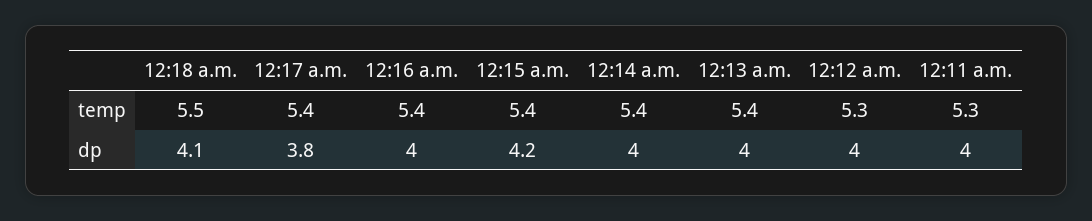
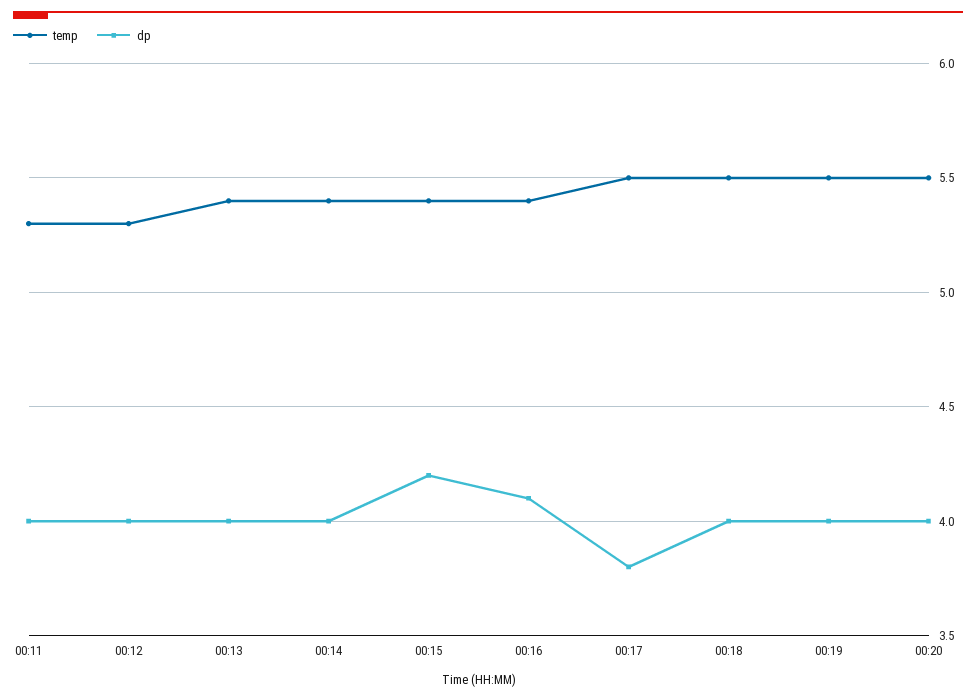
temp, 12:17 a.m.: 5.4 -> 5.5
dp, 12:18 a.m.: 4.1 -> 4
dp, 12:16 a.m.: 4 -> 4.1
temp, 00:19: none -> 5.5
dp, 00:19: none -> 4
temp, 00:20: none -> 5.5
dp, 00:20: none -> 4

